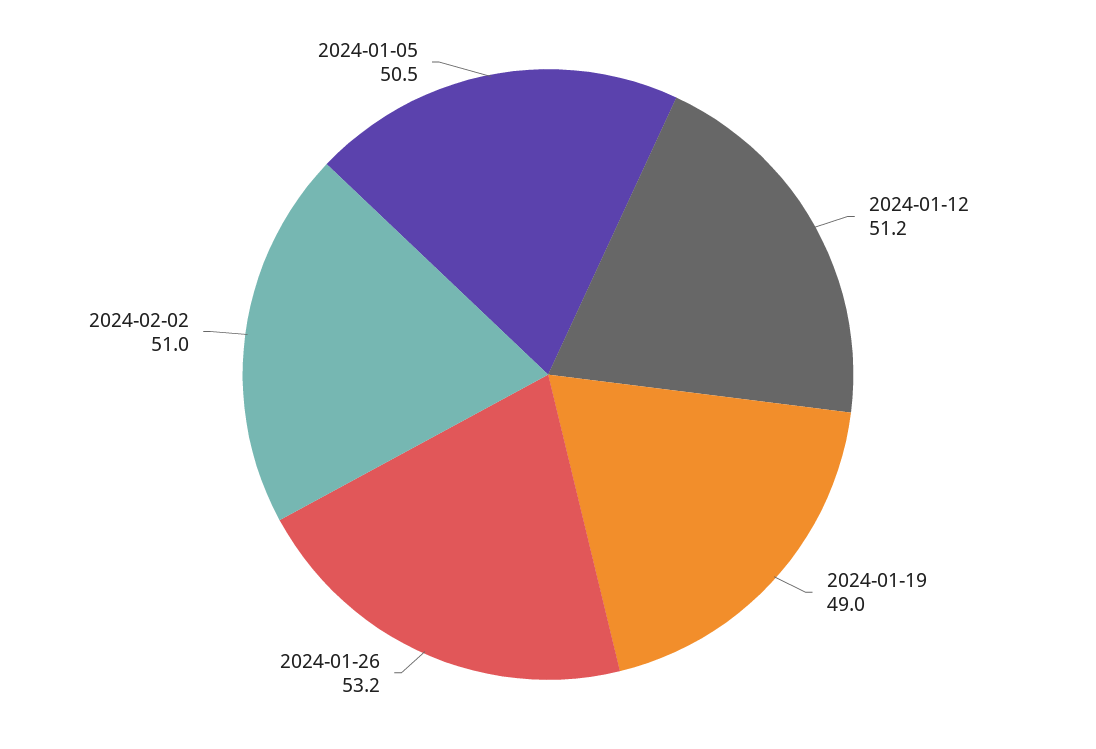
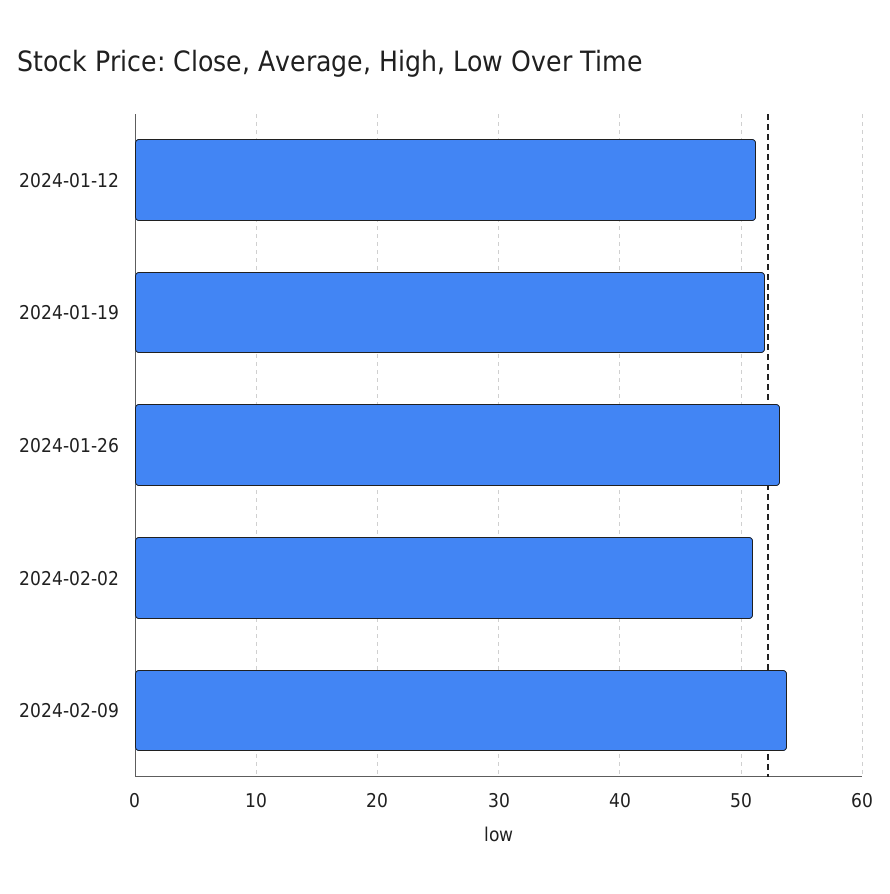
2024-01-19: 49 -> 52
2024-01-05: 50.5 -> none
2024-02-09: none -> 54

